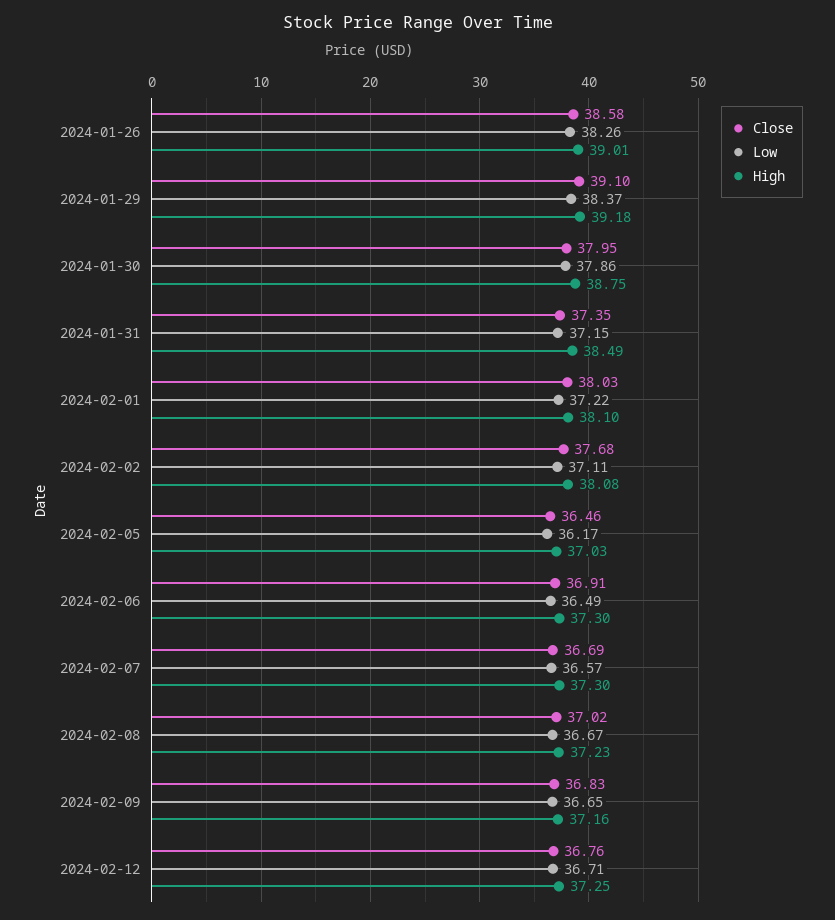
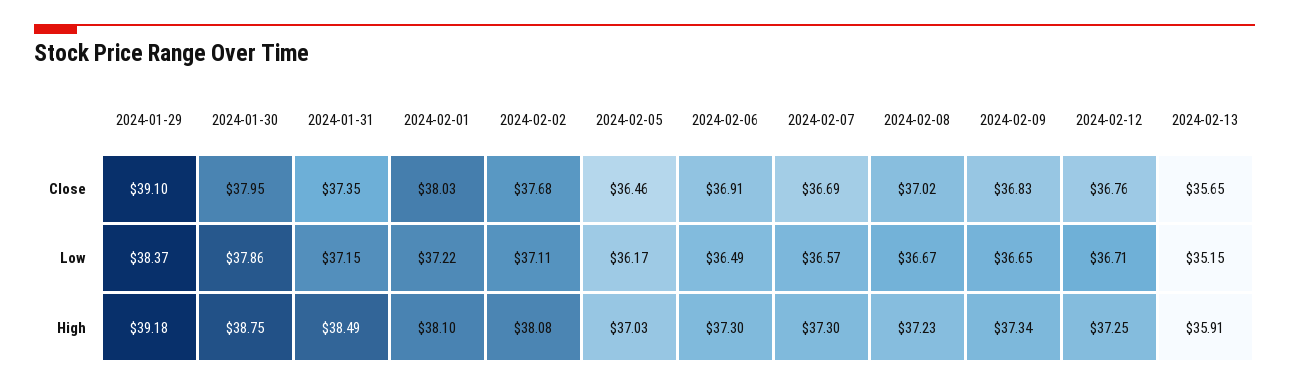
Close, 2024-01-26: 38.58 -> none
Low, 2024-01-26: 38.26 -> none
High, 2024-01-26: 39.01 -> none
High, 2024-02-09: 37.16 -> 37.34
Close, 2024-02-13: none -> 35.65
Low, 2024-02-13: none -> 35.15
High, 2024-02-13: none -> 35.91

